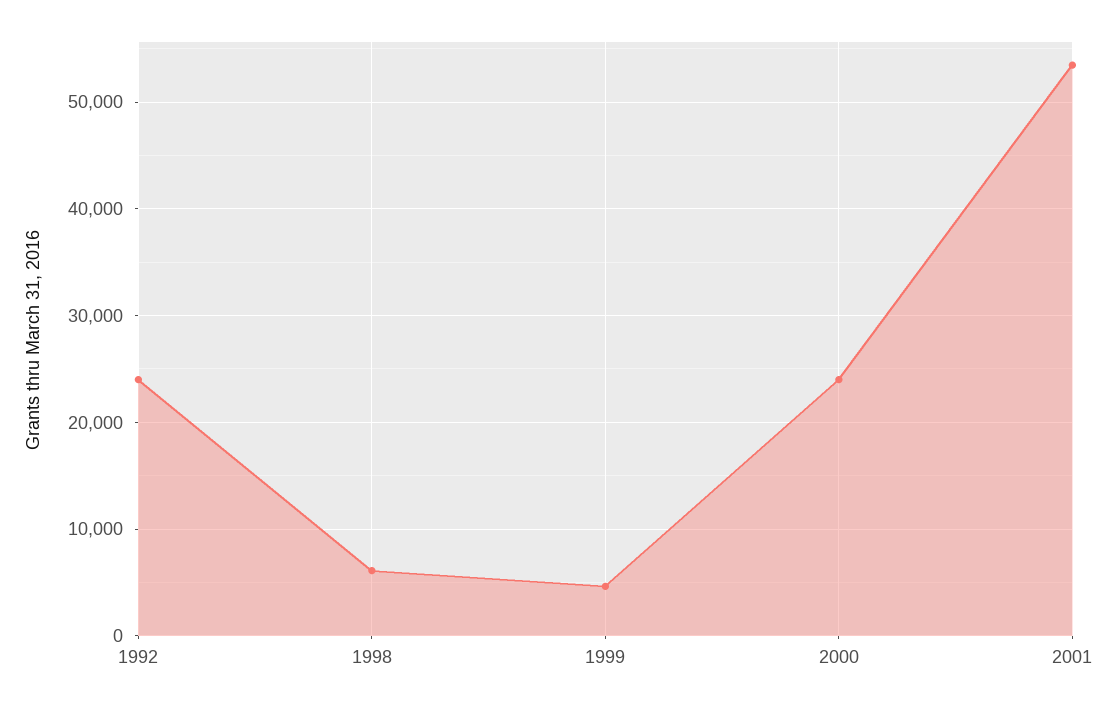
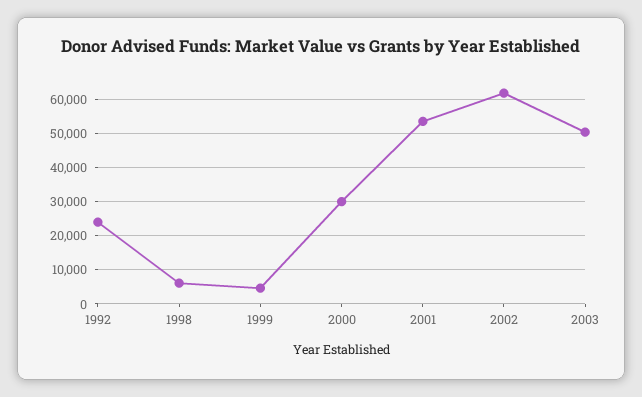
2000: 24000 -> 30000
2002: none -> 62000
2003: none -> 50000

